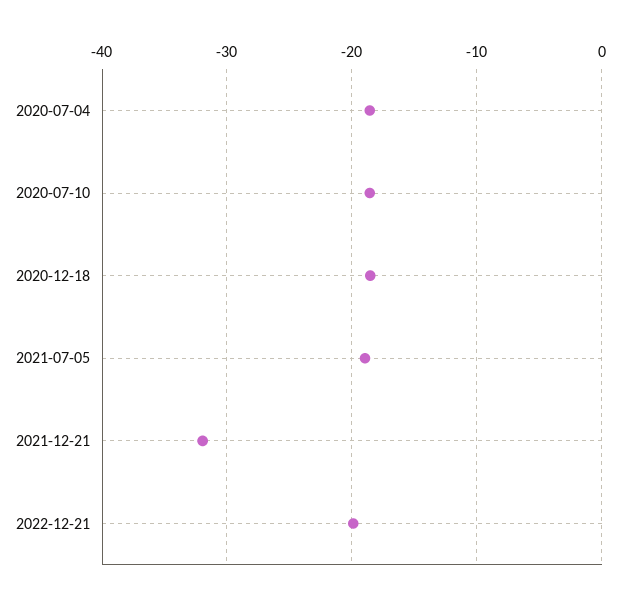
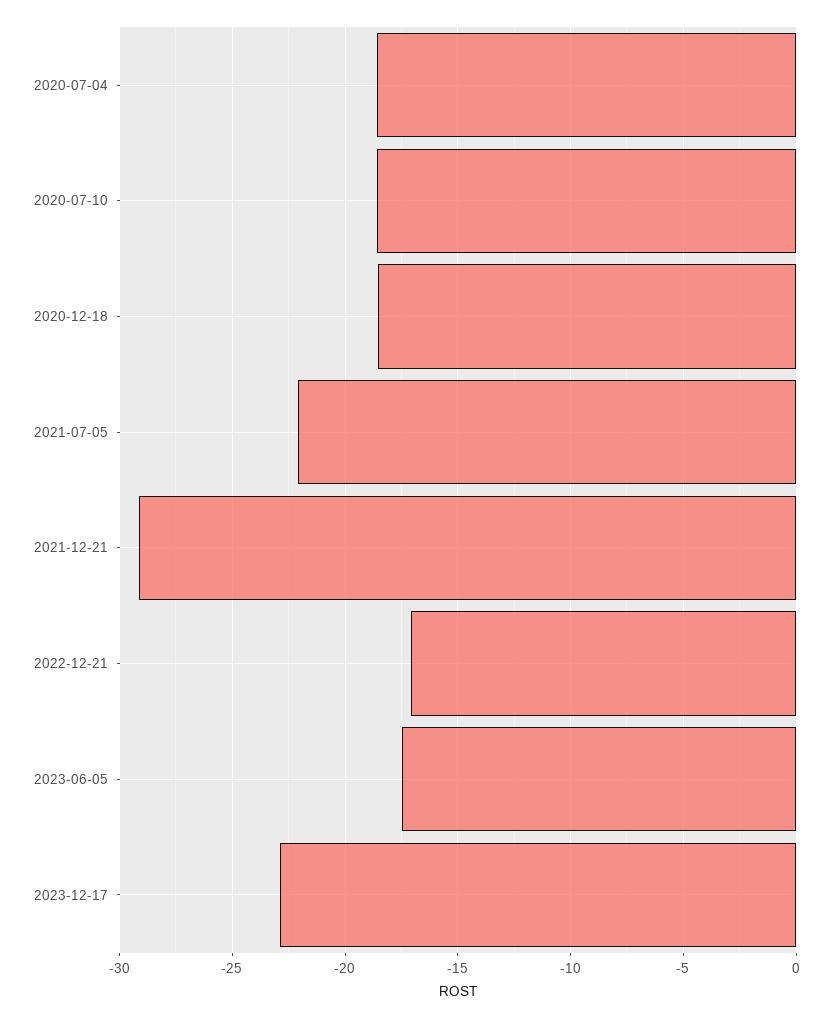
2021-07-05: -19 -> -22
2021-12-21: -32 -> -29
2022-12-21: -20 -> -17
2023-06-05: none -> -17.5
2023-12-17: none -> -23

